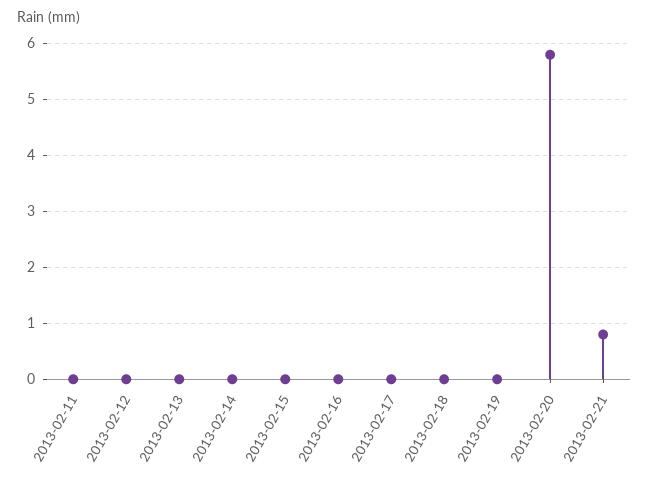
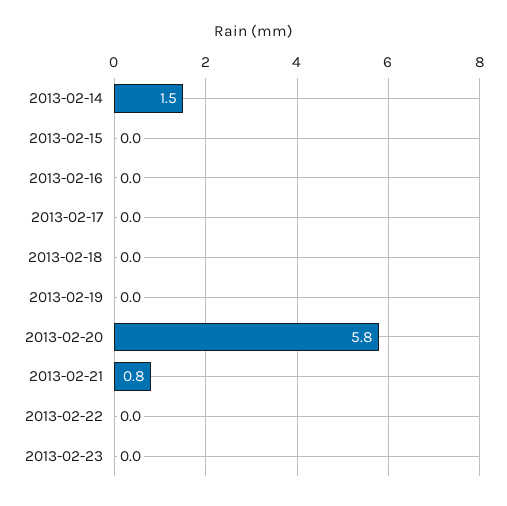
2013-02-11: 0 -> none
2013-02-12: 0 -> none
2013-02-13: 0 -> none
2013-02-14: 0 -> 1.5
2013-02-22: none -> 0
2013-02-23: none -> 0

